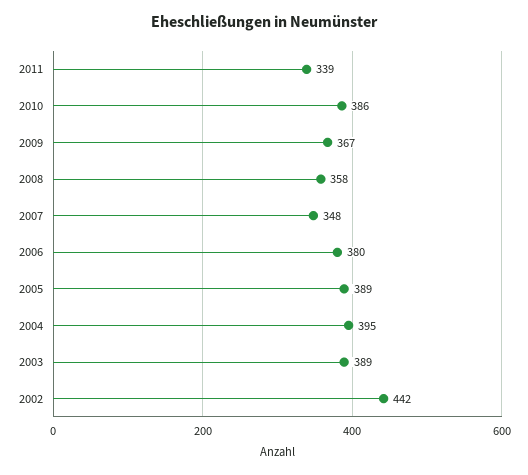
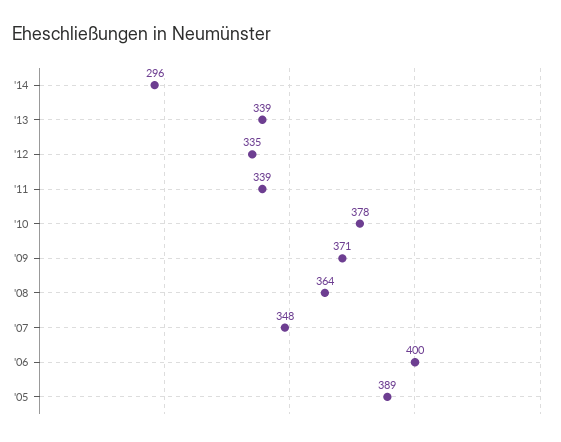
2010: 386 -> 378
2009: 367 -> 371
2008: 358 -> 364
2006: 380 -> 400
2004: 395 -> none
2003: 389 -> none
2002: 442 -> none
'14: none -> 296
'13: none -> 339
'12: none -> 335

